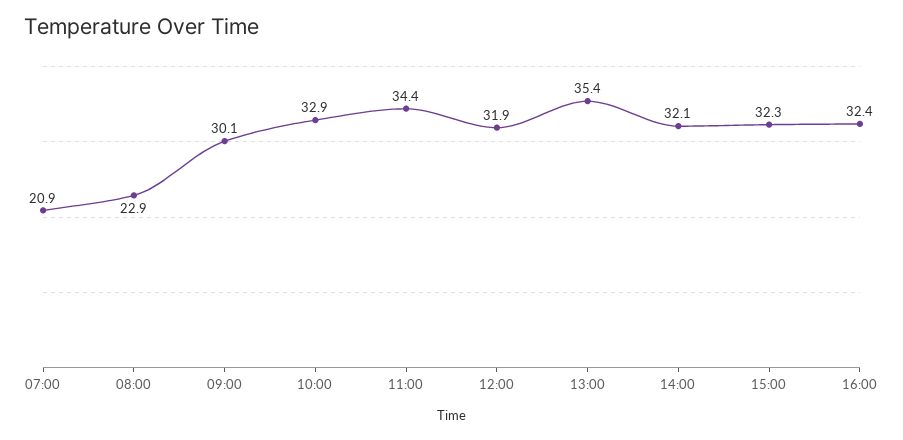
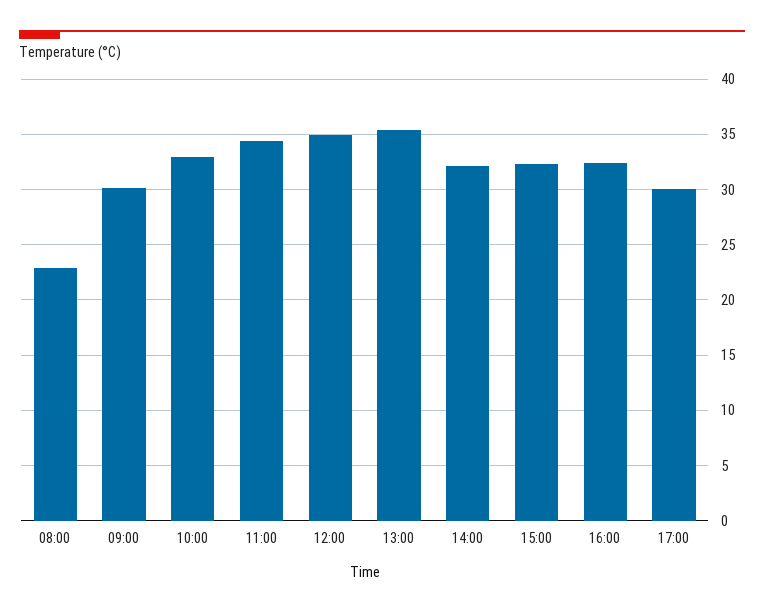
07:00: 20.9 -> none
12:00: 31.9 -> 35
17:00: none -> 30

